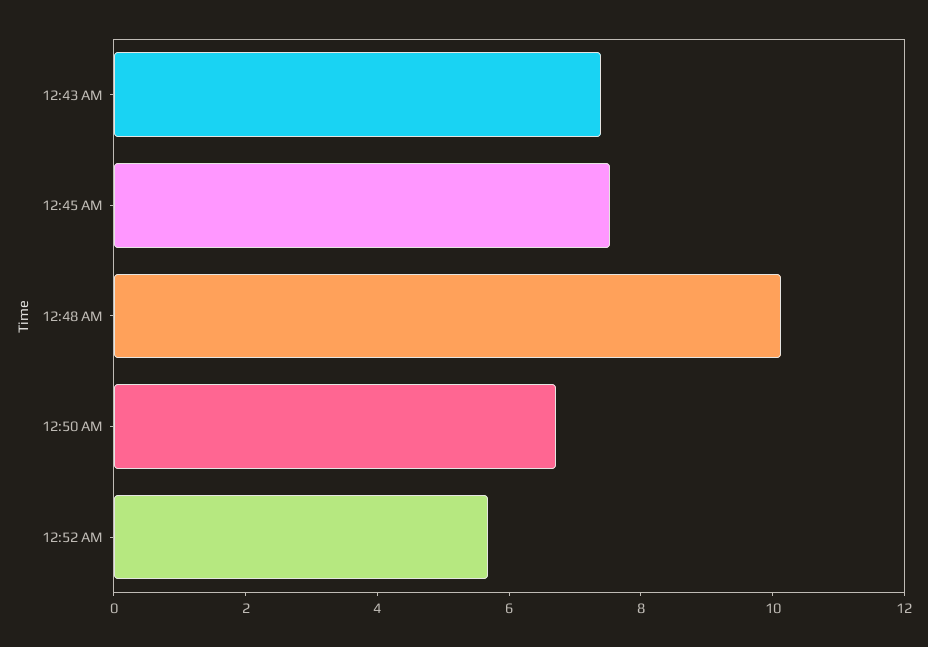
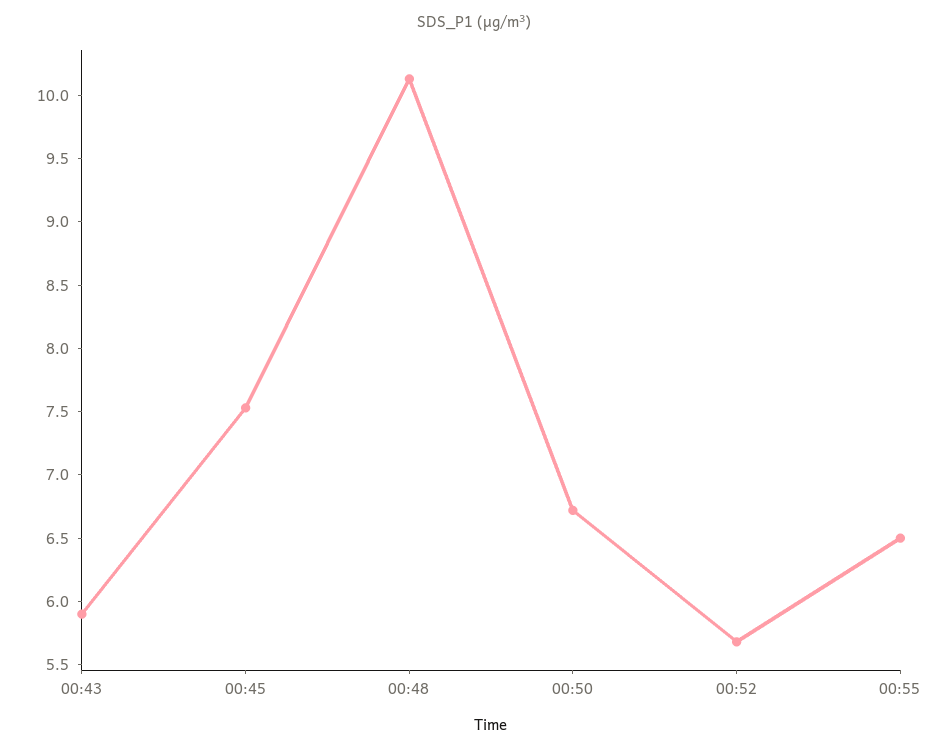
12:43 AM: 7.5 -> 5.9
00:55: none -> 6.5

